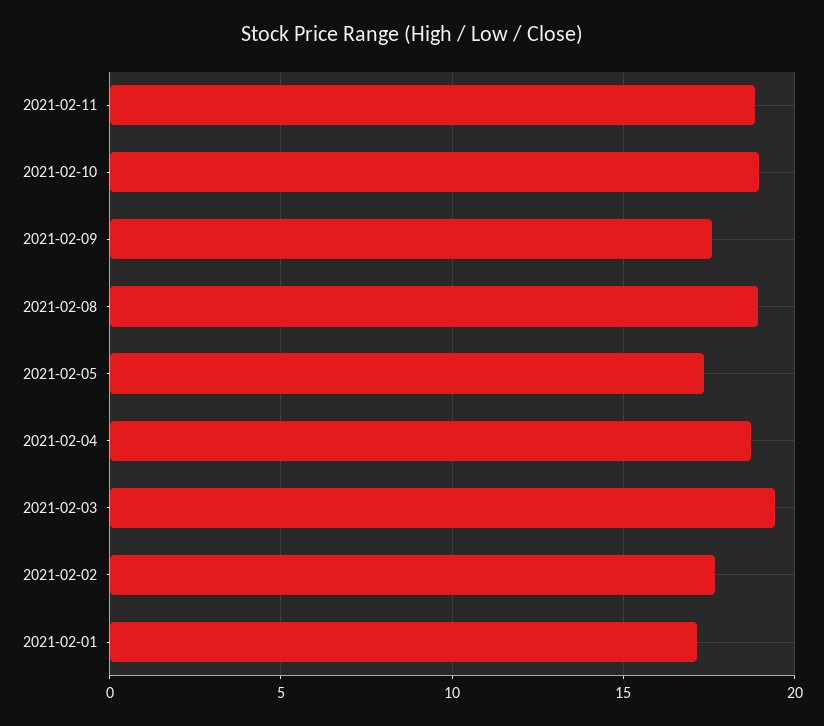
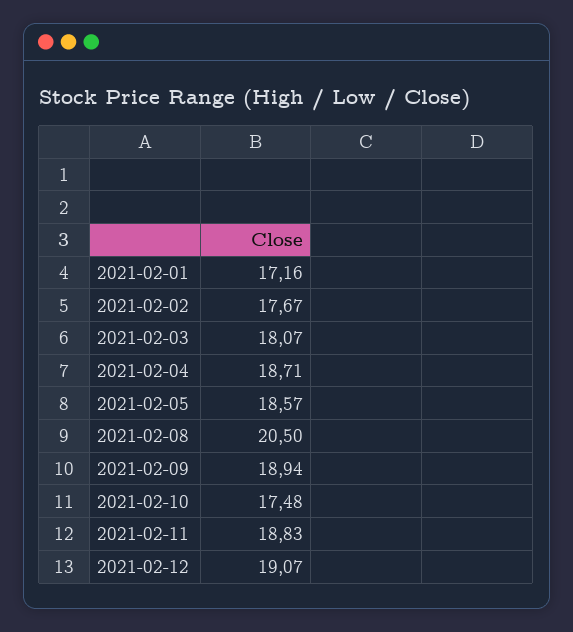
2021-02-10: 19 -> 17.48
2021-02-09: 17.5 -> 18.94
2021-02-08: 19 -> 20.5
2021-02-05: 17.5 -> 18.57
2021-02-03: 19.5 -> 18.07
2021-02-12: none -> 19.07

